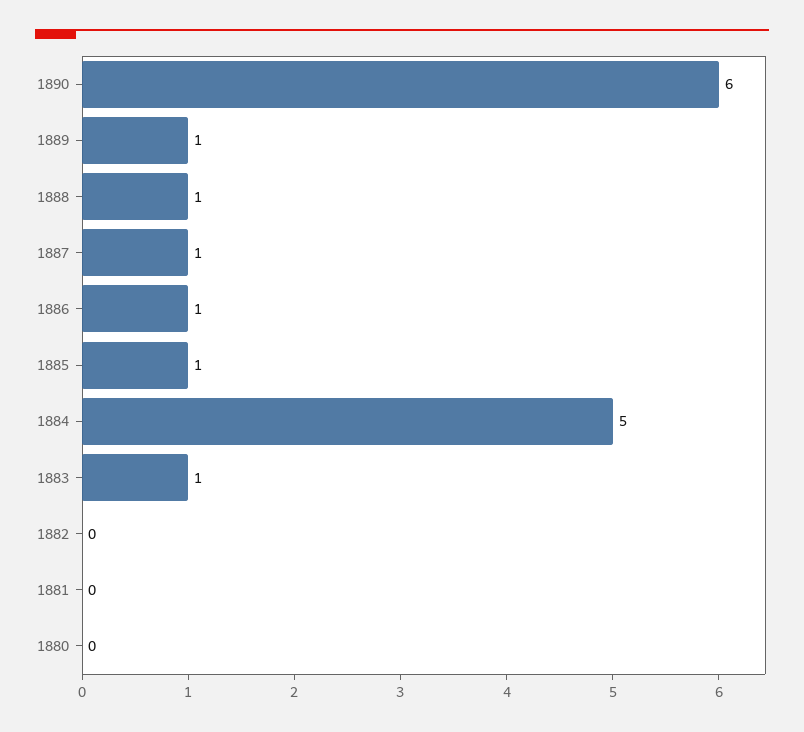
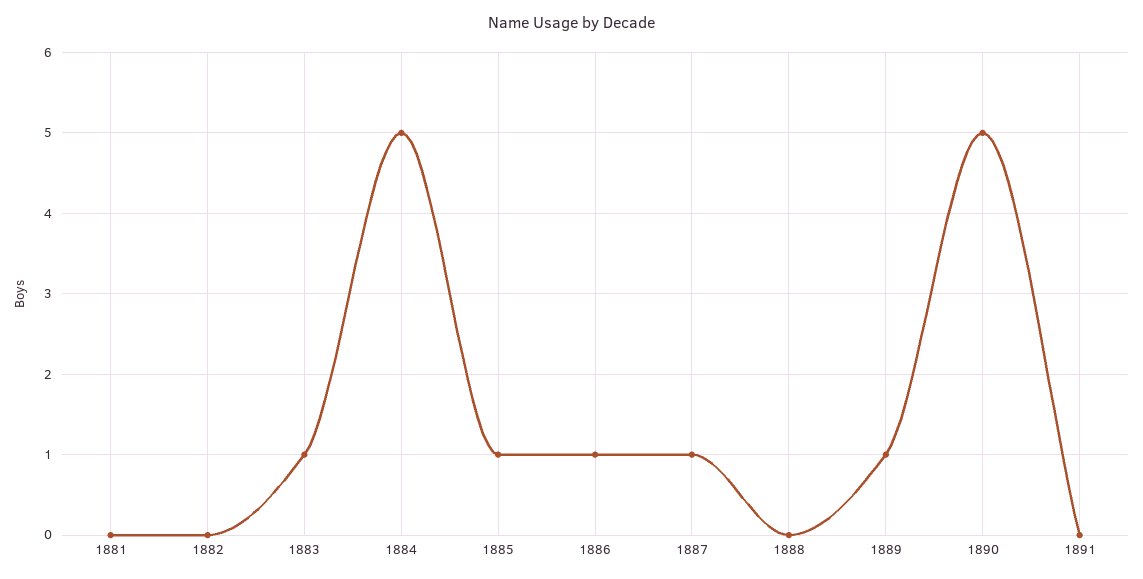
1890: 6 -> 5
1888: 1 -> 0
1880: 0 -> none
1891: none -> 0

